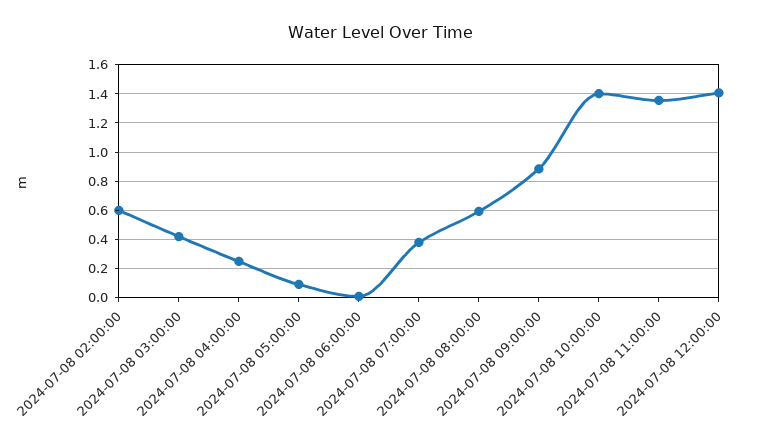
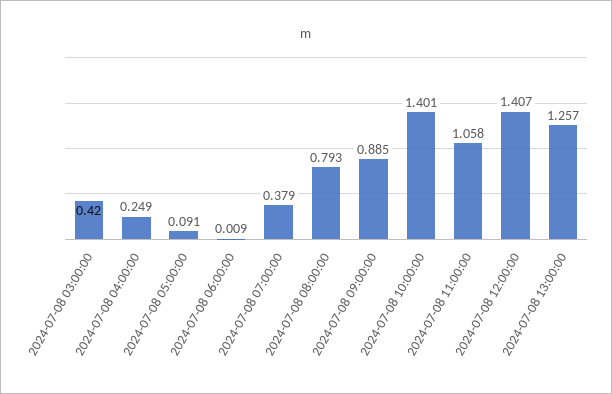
2024-07-08 02:00:00: 0.6 -> none
2024-07-08 08:00:00: 0.6 -> 0.793
2024-07-08 11:00:00: 1.35 -> 1.058
2024-07-08 13:00:00: none -> 1.257

